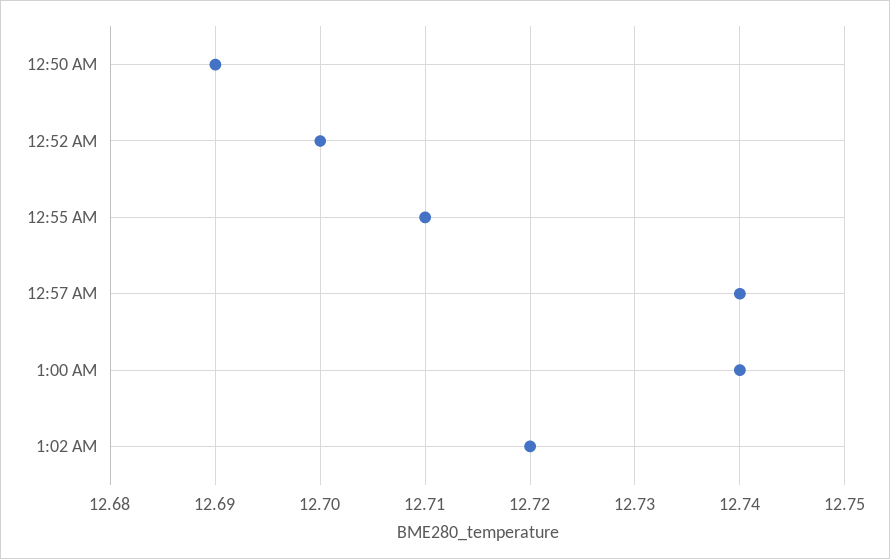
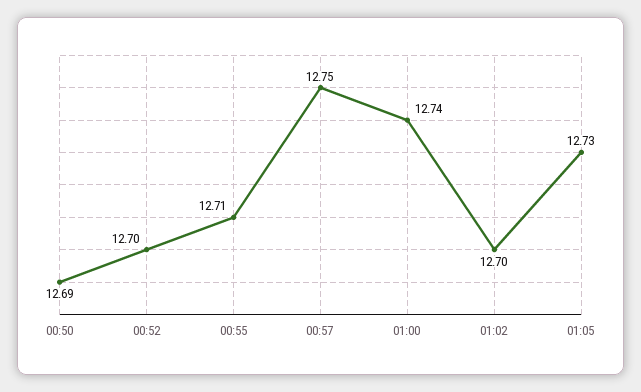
12:57 AM: 12.74 -> 12.75
1:02 AM: 12.72 -> 12.7
01:05: none -> 12.73

